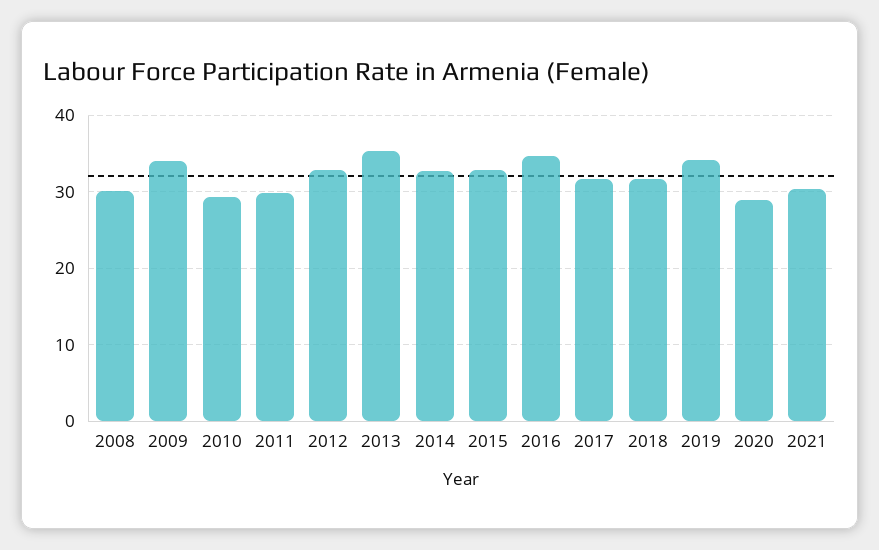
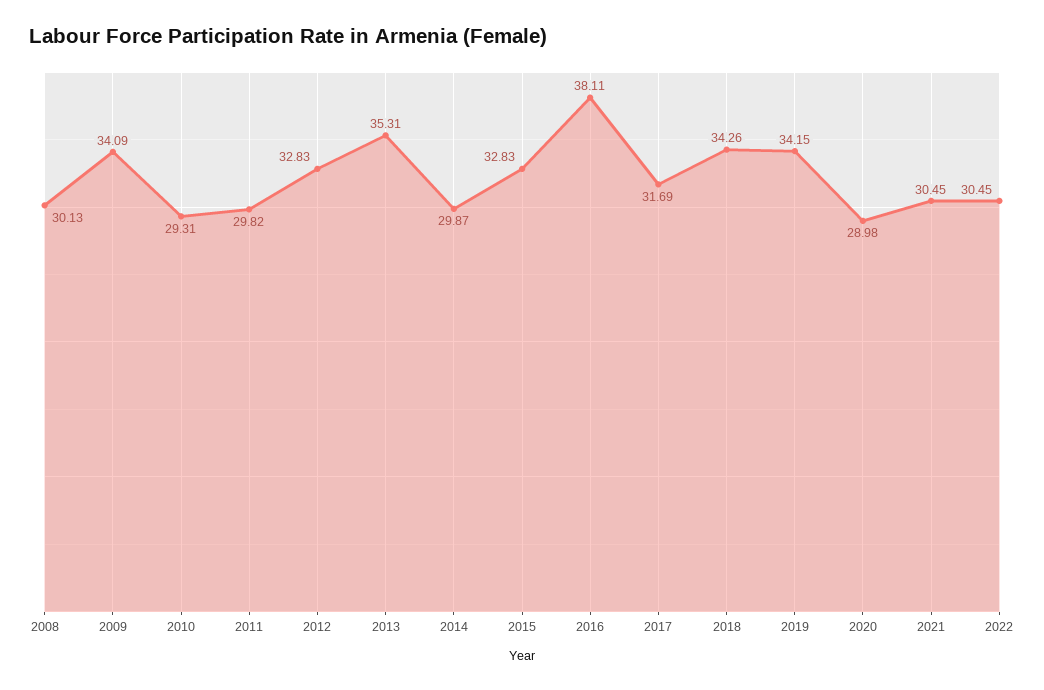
2014: 33 -> 29.87
2016: 35 -> 38.11
2018: 32 -> 34.26
2022: none -> 30.45

